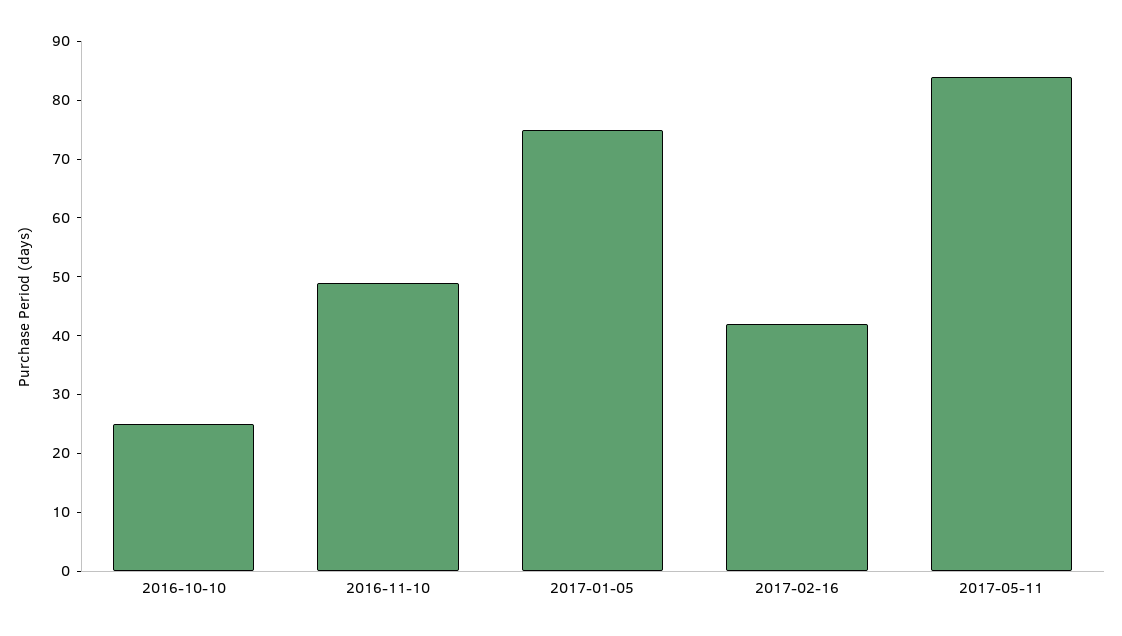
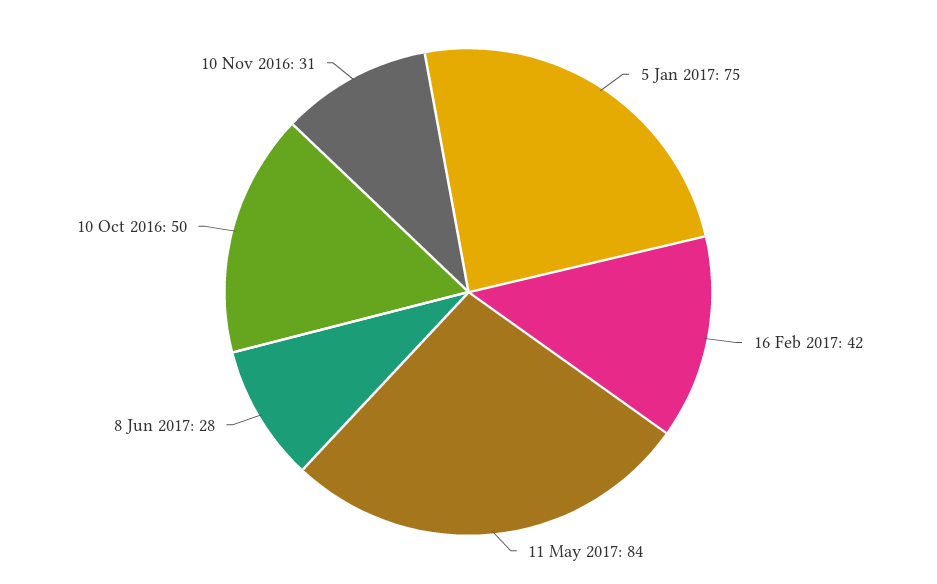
2016-10-10: 25 -> 50
2016-11-10: 50 -> 31
8 Jun 2017: none -> 28

